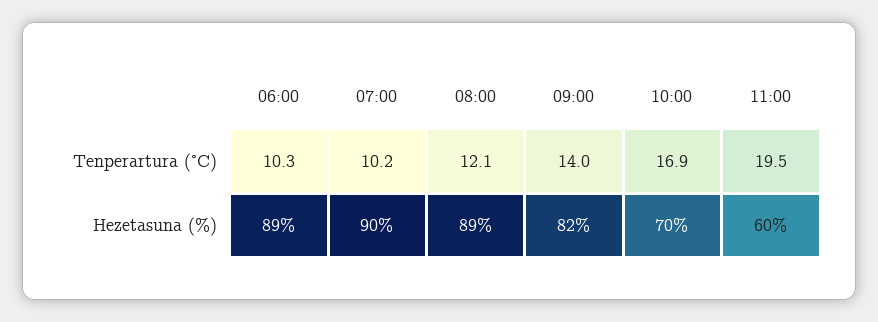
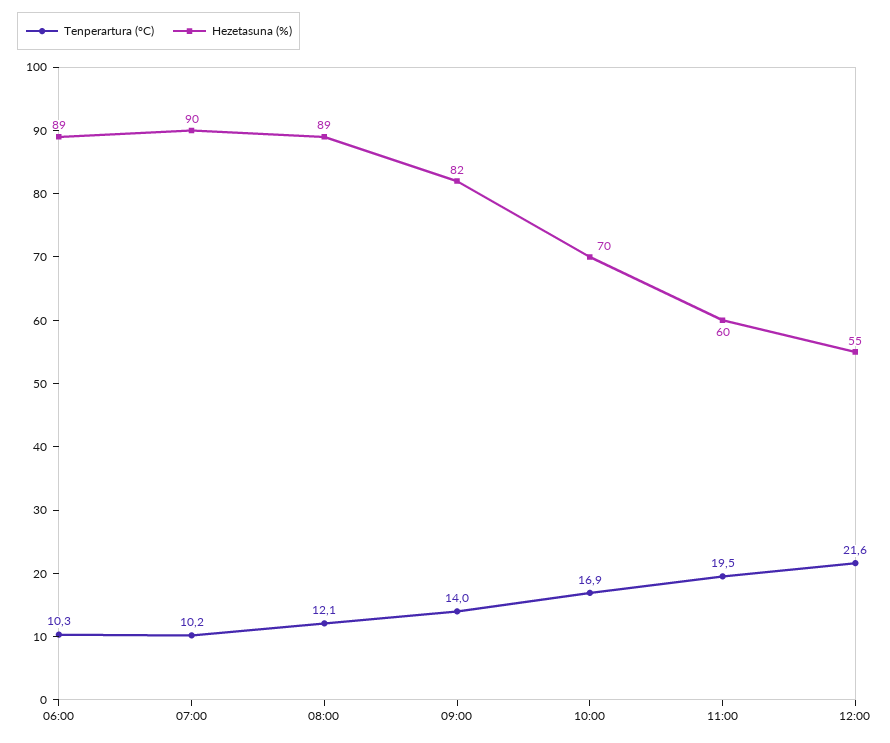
Tenperartura (°C), 12:00: none -> 21.6
Hezetasuna (%), 12:00: none -> 55

